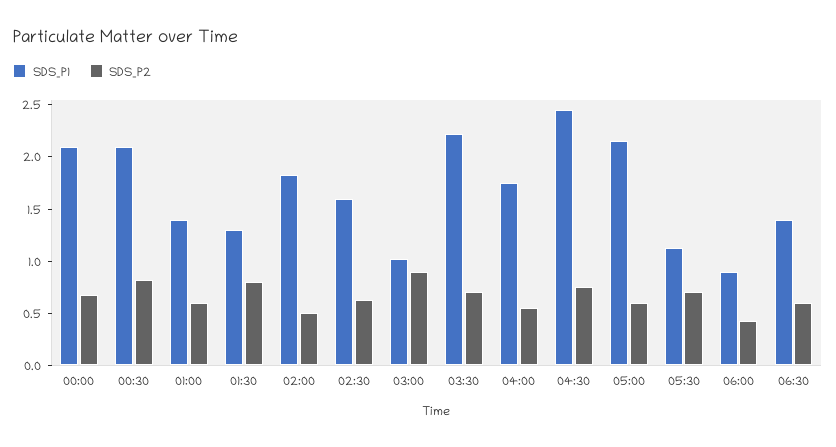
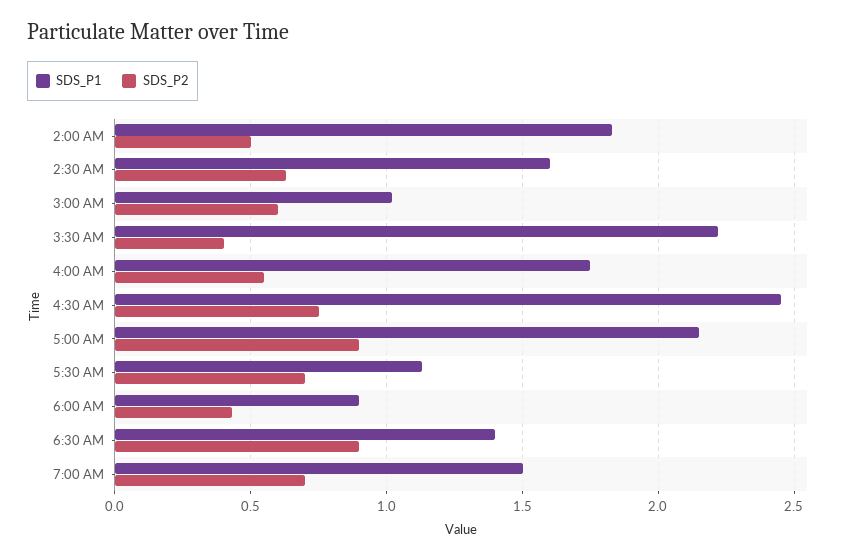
SDS_P1, 00:00: 2.1 -> none
SDS_P2, 00:00: 0.7 -> none
SDS_P1, 00:30: 2.1 -> none
SDS_P2, 00:30: 0.8 -> none
SDS_P1, 01:00: 1.4 -> none
SDS_P2, 01:00: 0.6 -> none
SDS_P1, 01:30: 1.3 -> none
SDS_P2, 01:30: 0.8 -> none
SDS_P2, 03:00: 0.9 -> 0.6
SDS_P2, 03:30: 0.7 -> 0.4
SDS_P2, 05:00: 0.6 -> 0.9
SDS_P2, 06:30: 0.6 -> 0.9
SDS_P1, 7:00 AM: none -> 1.5
SDS_P2, 7:00 AM: none -> 0.7

